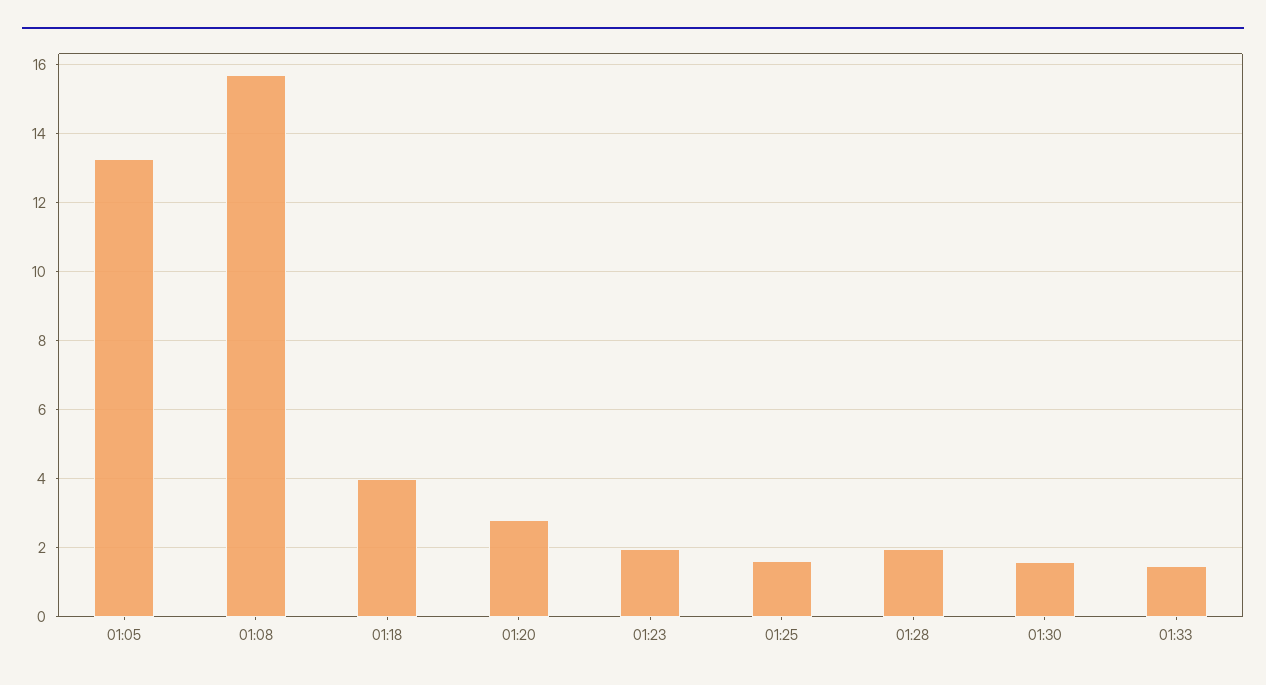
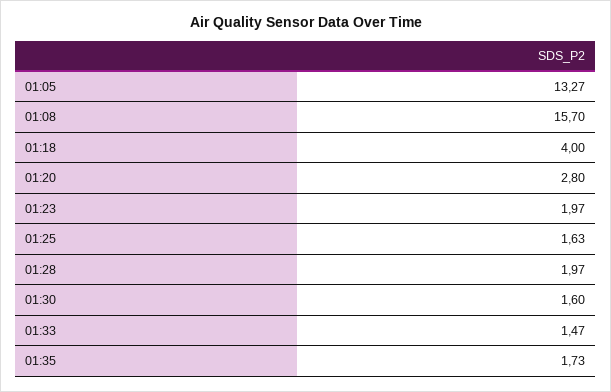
01:35: none -> 1.73

